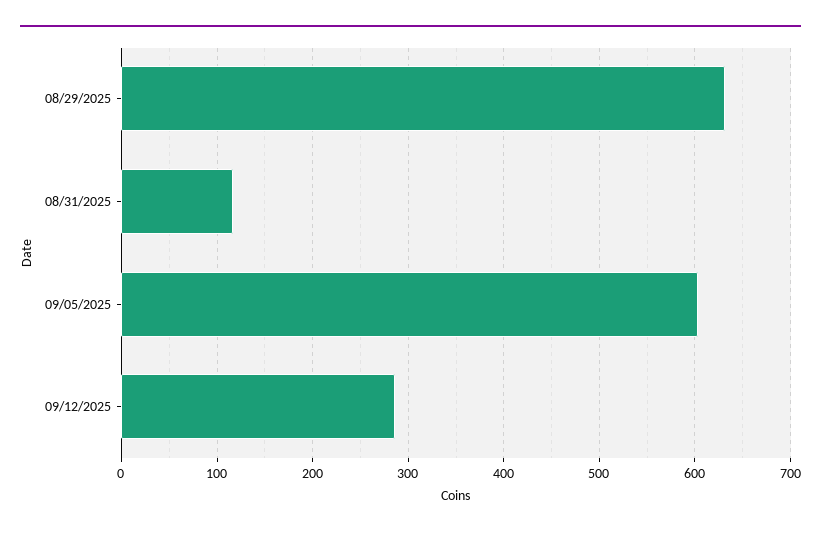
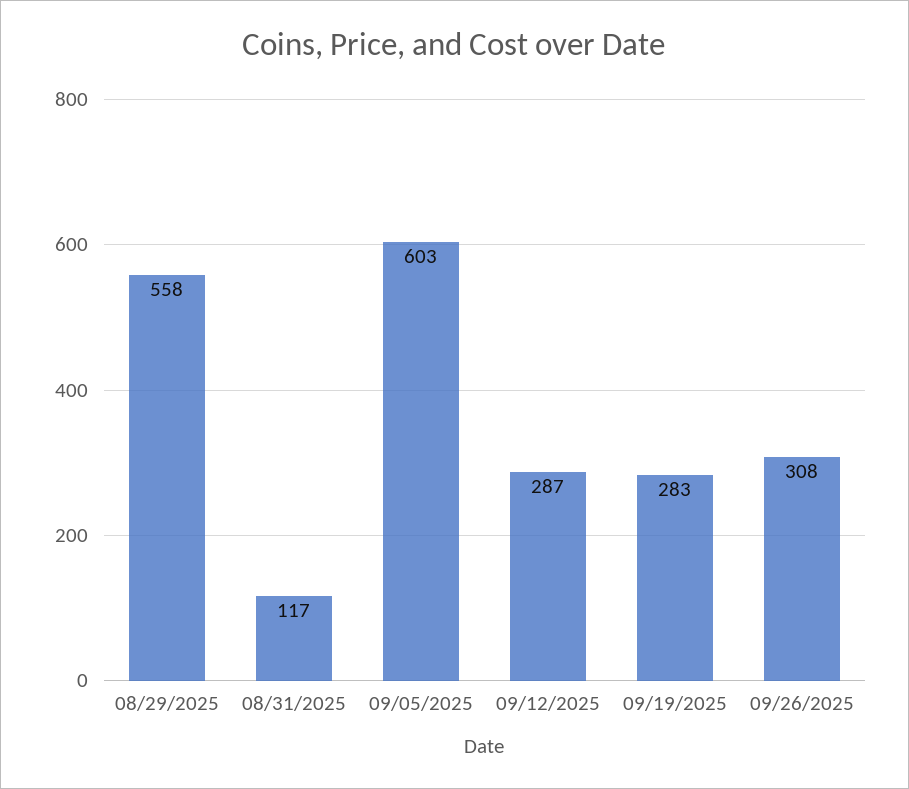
08/29/2025: 630 -> 558
09/19/2025: none -> 283
09/26/2025: none -> 308

